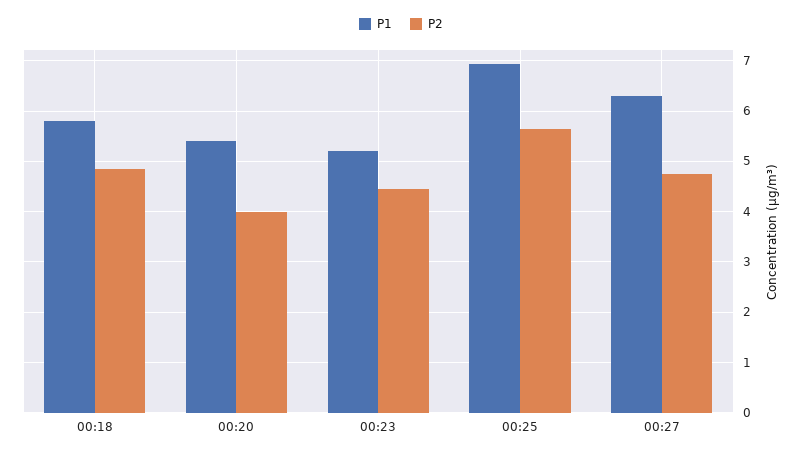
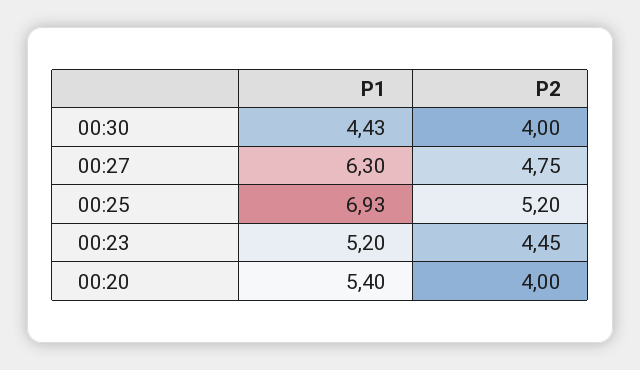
P1, 00:18: 5.8 -> none
P2, 00:18: 4.8 -> none
P2, 00:25: 5.6 -> 5.2
P1, 00:30: none -> 4.43
P2, 00:30: none -> 4

